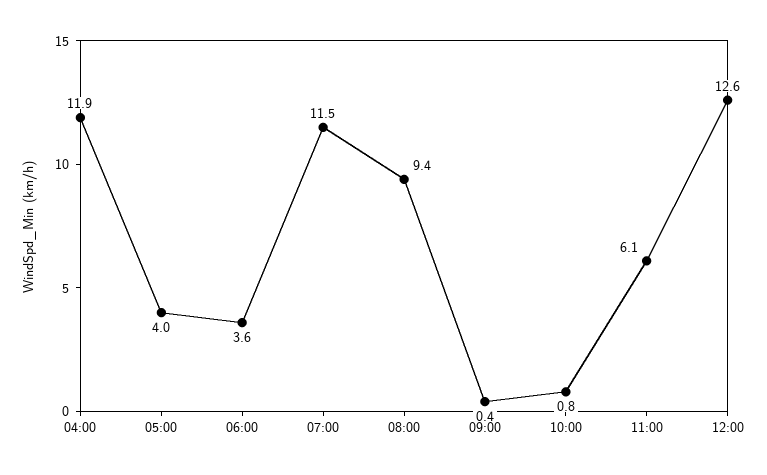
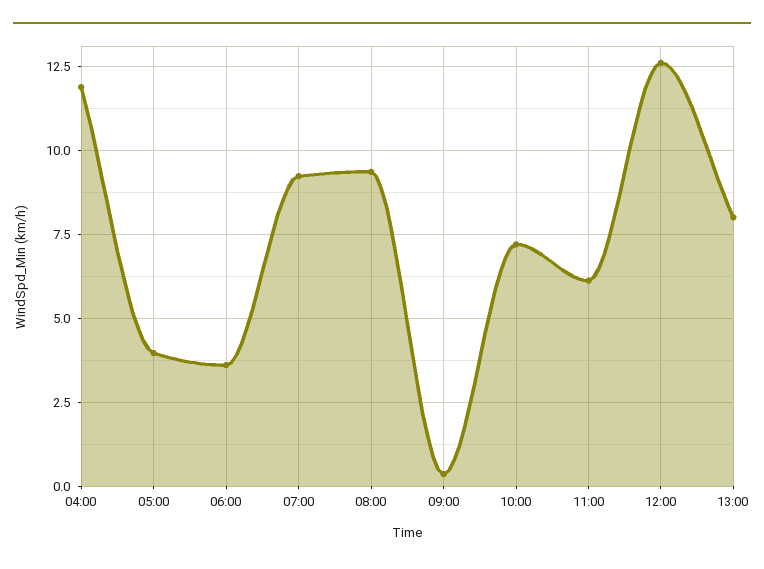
07:00: 11.5 -> 9.25
10:00: 0.8 -> 7.25
13:00: none -> 8

